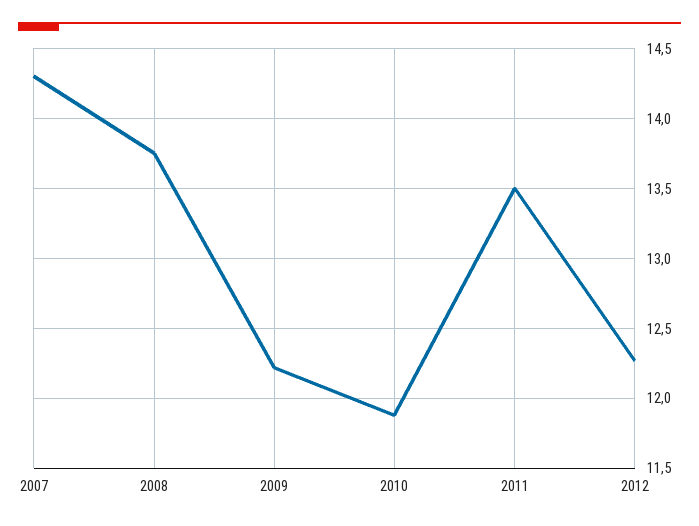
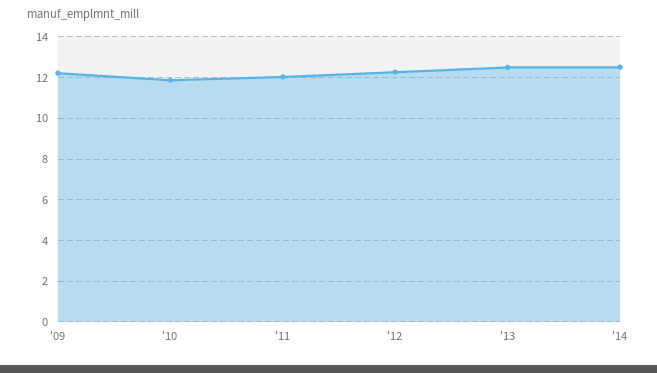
2007: 14.3 -> none
2008: 13.75 -> none
2011: 13.5 -> 12
'13: none -> 12.5
'14: none -> 12.5

